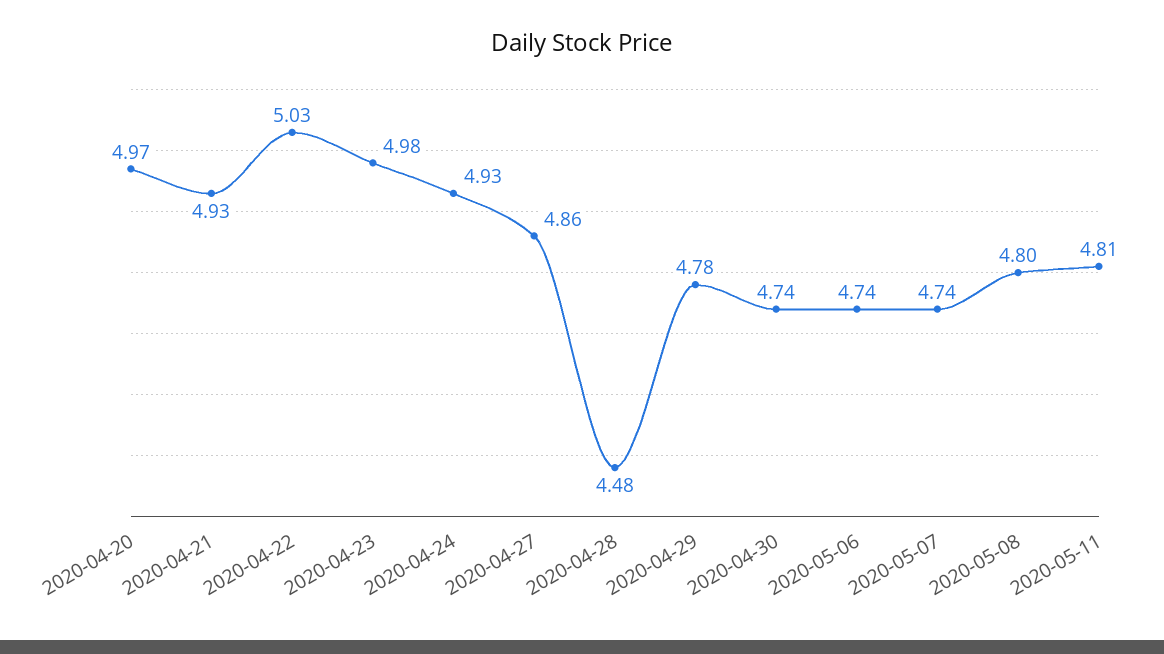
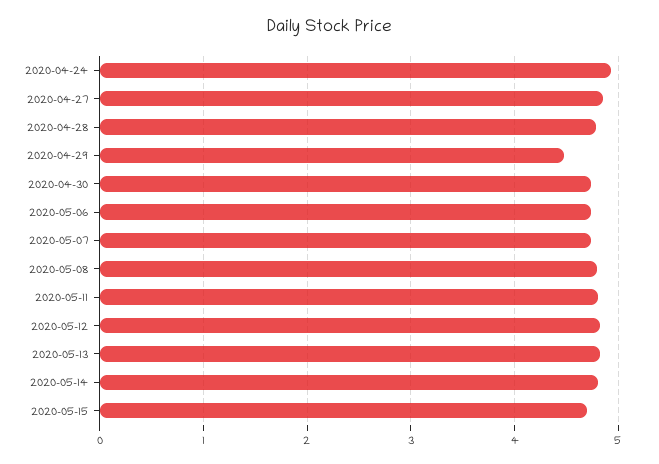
2020-04-20: 4.97 -> none
2020-04-21: 4.93 -> none
2020-04-22: 5.03 -> none
2020-04-23: 4.98 -> none
2020-04-28: 4.48 -> 4.8
2020-04-29: 4.78 -> 4.5
2020-05-12: none -> 4.8
2020-05-13: none -> 4.8
2020-05-14: none -> 4.8
2020-05-15: none -> 4.7

